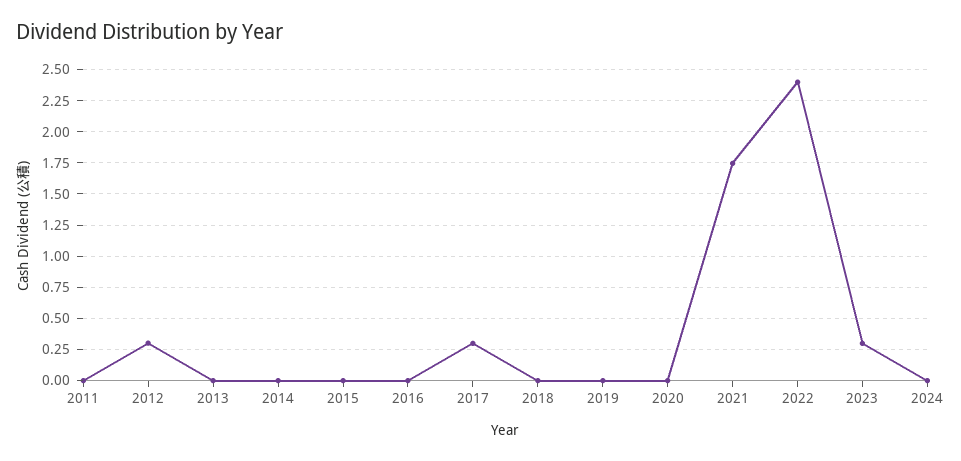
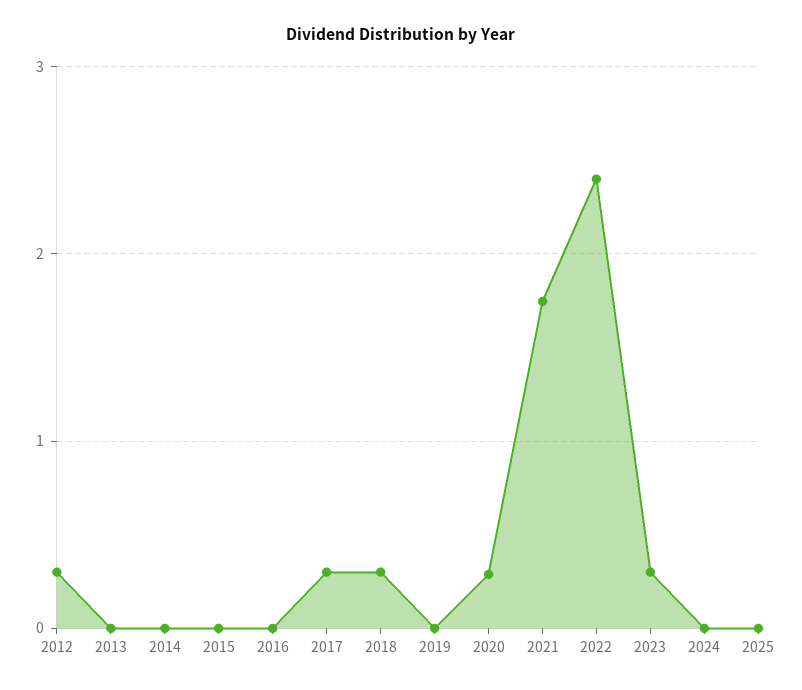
2011: 0 -> none
2018: 0 -> 0.3
2020: 0 -> 0.3
2025: none -> 0

